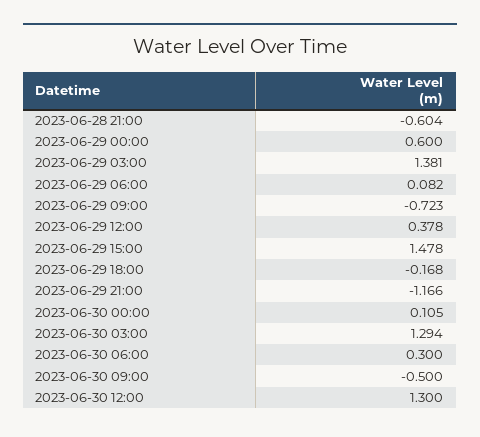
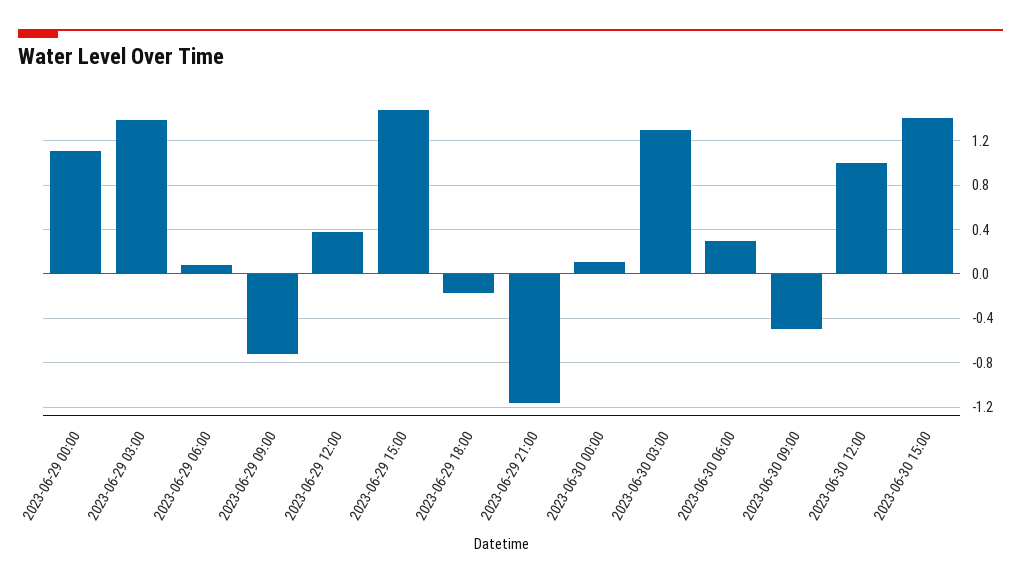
2023-06-28 21:00: -0.604 -> none
2023-06-29 00:00: 0.6 -> 1.1
2023-06-30 12:00: 1.3 -> 1
2023-06-30 15:00: none -> 1.4

